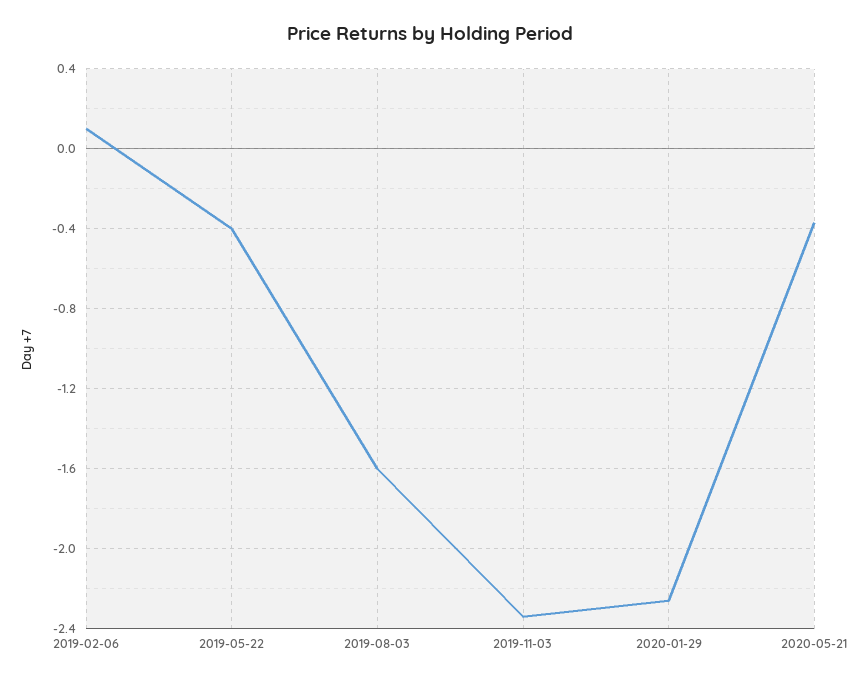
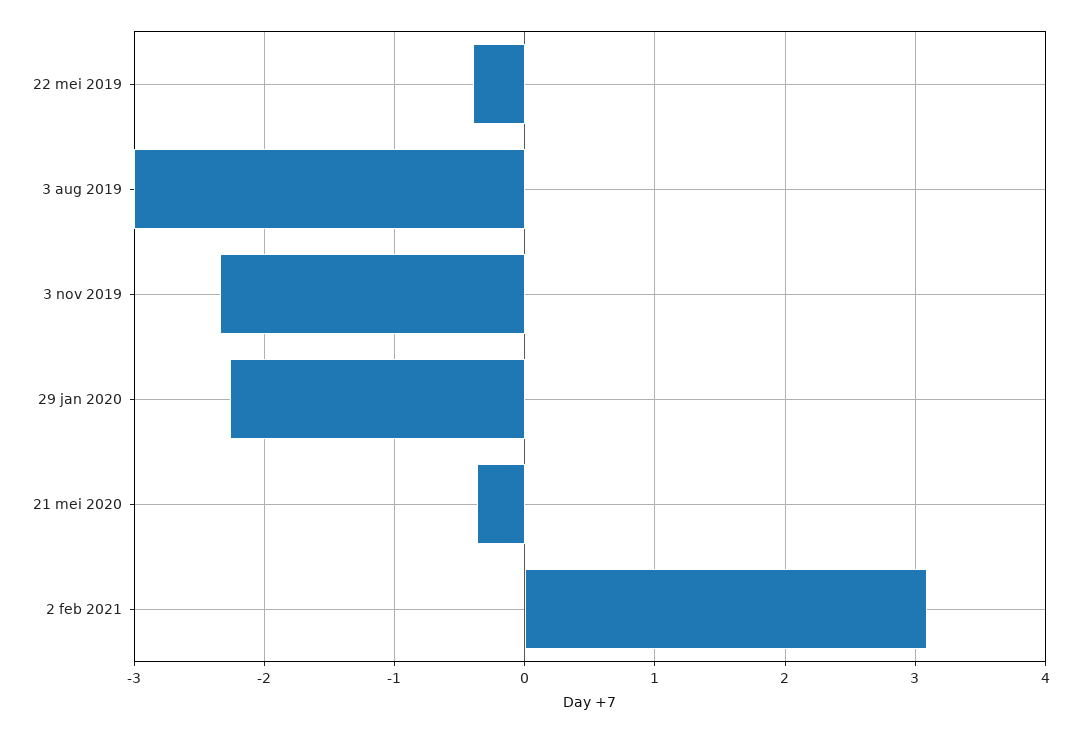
2019-02-06: 0.1 -> none
2019-08-03: -1.6 -> -3
2 feb 2021: none -> 3.1

